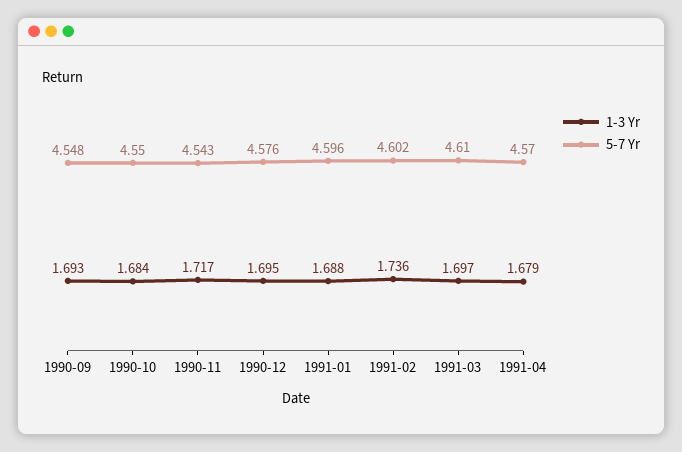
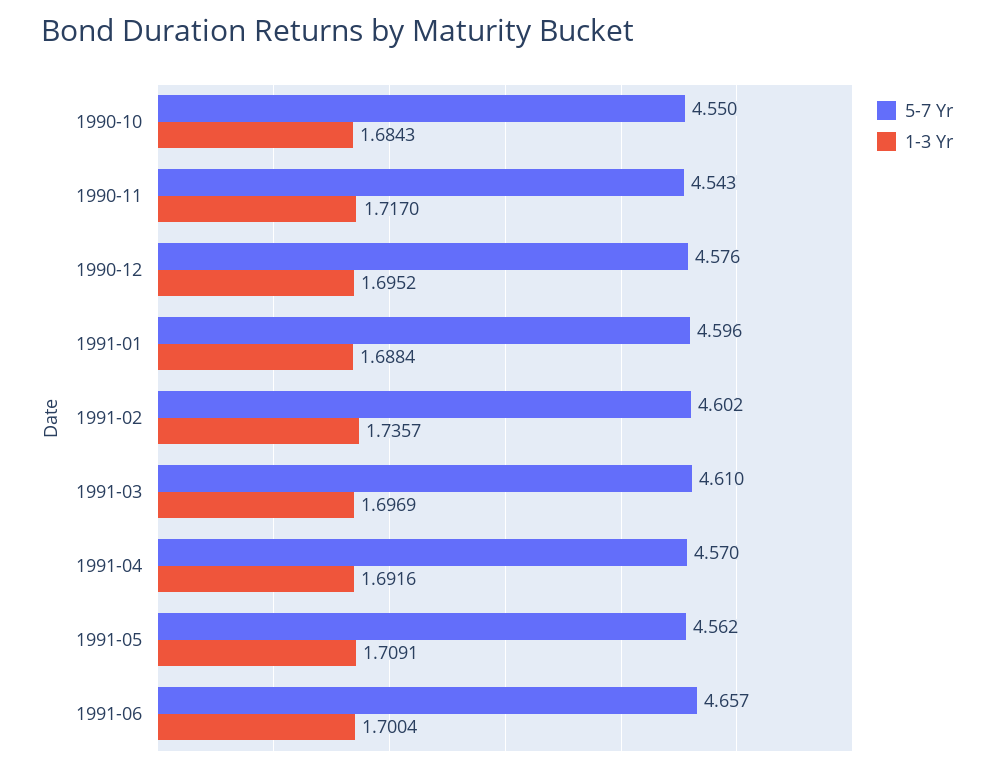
1-3 Yr, 1990-09: 1.693 -> none
5-7 Yr, 1990-09: 4.548 -> none
1-3 Yr, 1991-04: 1.679 -> 1.6916
5-7 Yr, 1991-05: none -> 4.562
1-3 Yr, 1991-05: none -> 1.7091
5-7 Yr, 1991-06: none -> 4.657
1-3 Yr, 1991-06: none -> 1.7004

